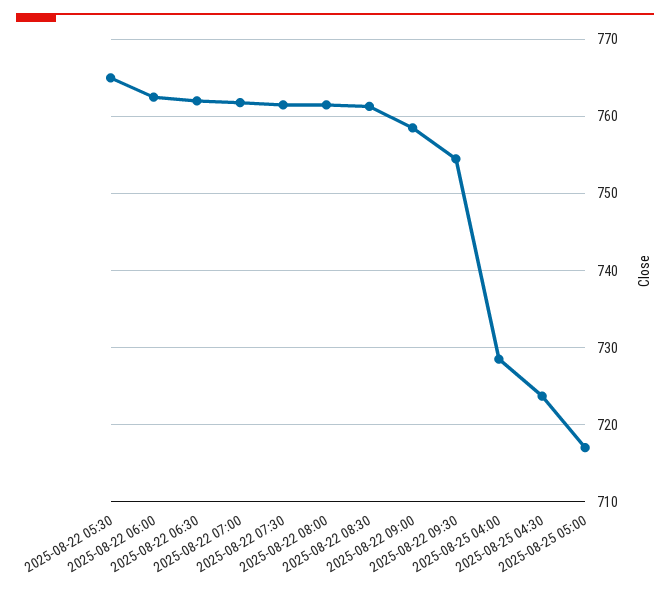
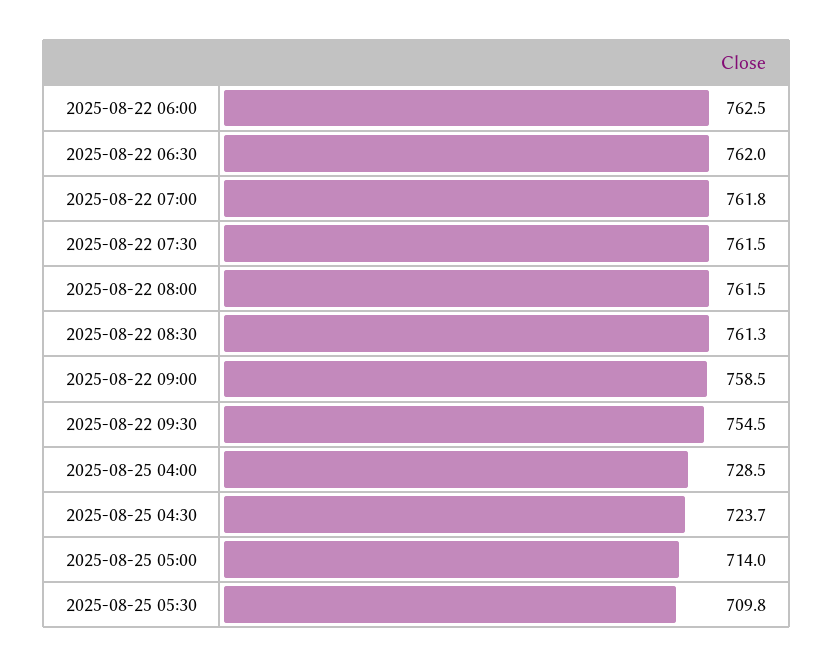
2025-08-22 05:30: 765 -> none
2025-08-25 05:00: 717 -> 714
2025-08-25 05:30: none -> 709.8

